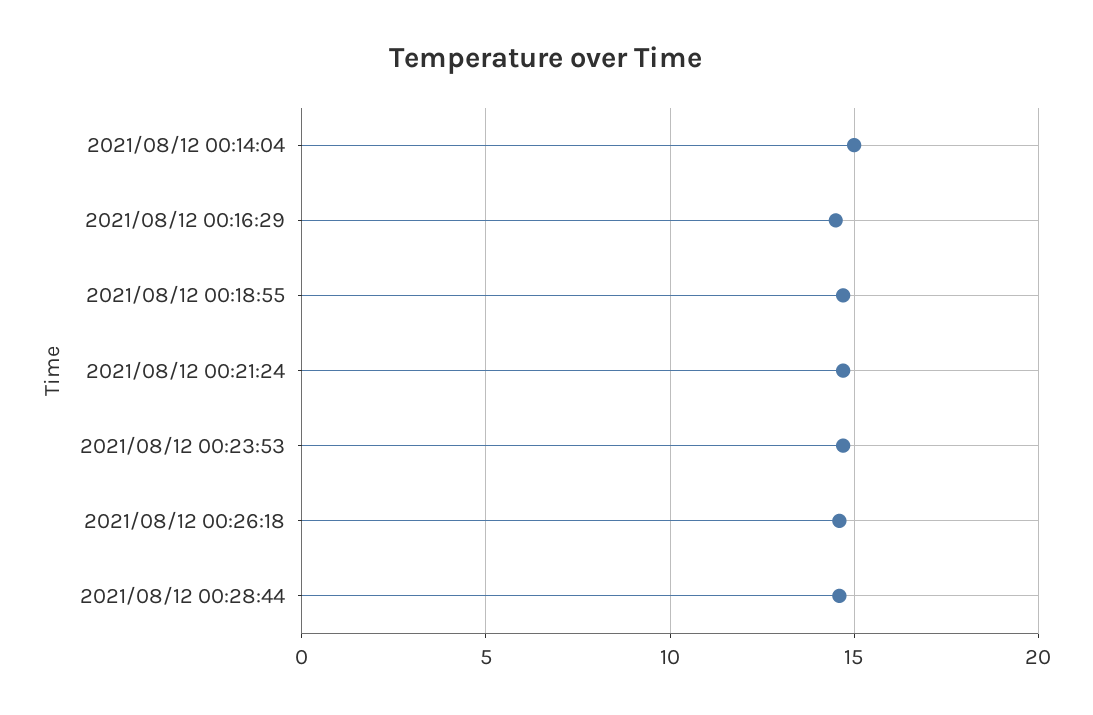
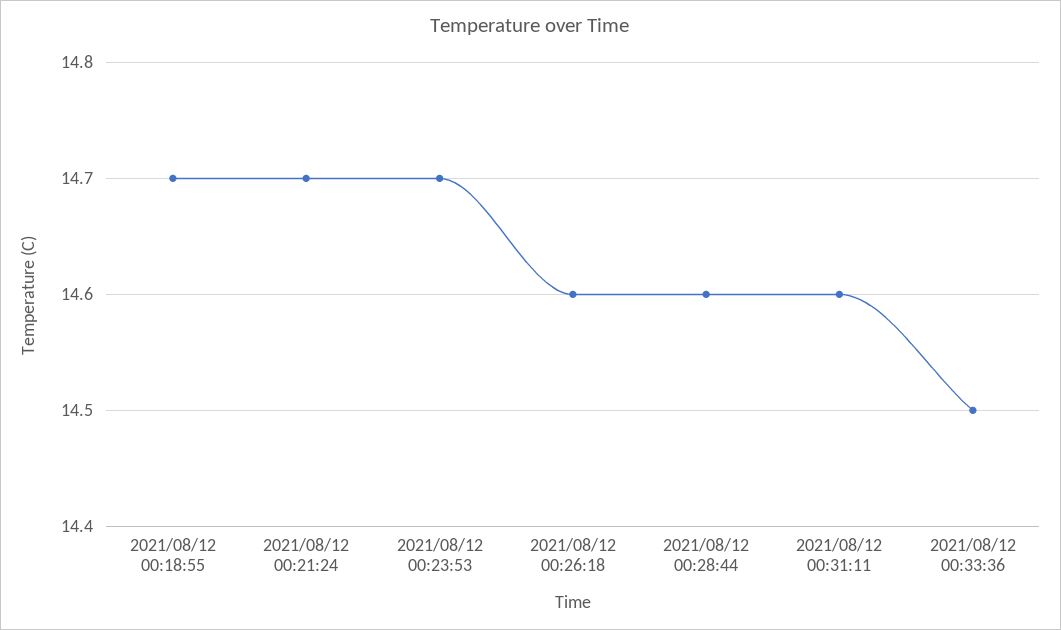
2021/08/12 00:14:04: 15 -> none
2021/08/12 00:16:29: 14.5 -> none
2021/08/12 00:31:11: none -> 14.6
2021/08/12 00:33:36: none -> 14.5

